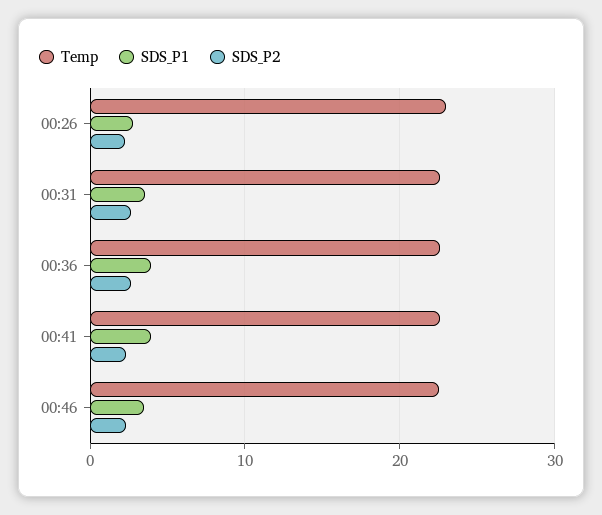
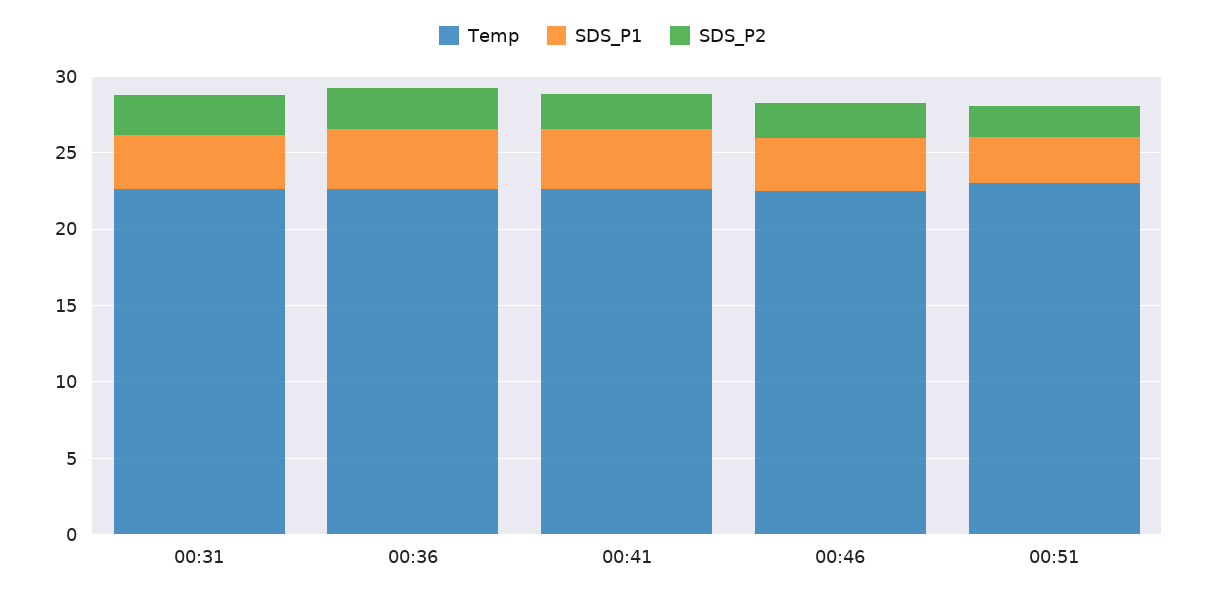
Temp, 00:26: 23 -> none
SDS_P1, 00:26: 3 -> none
SDS_P2, 00:26: 2 -> none
Temp, 00:51: none -> 23
SDS_P1, 00:51: none -> 3
SDS_P2, 00:51: none -> 2

